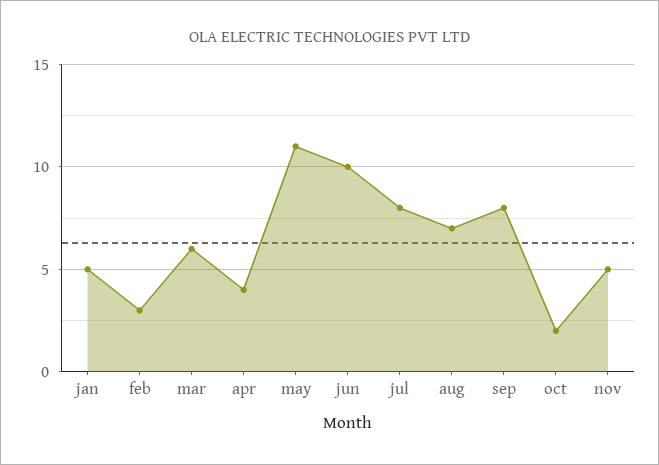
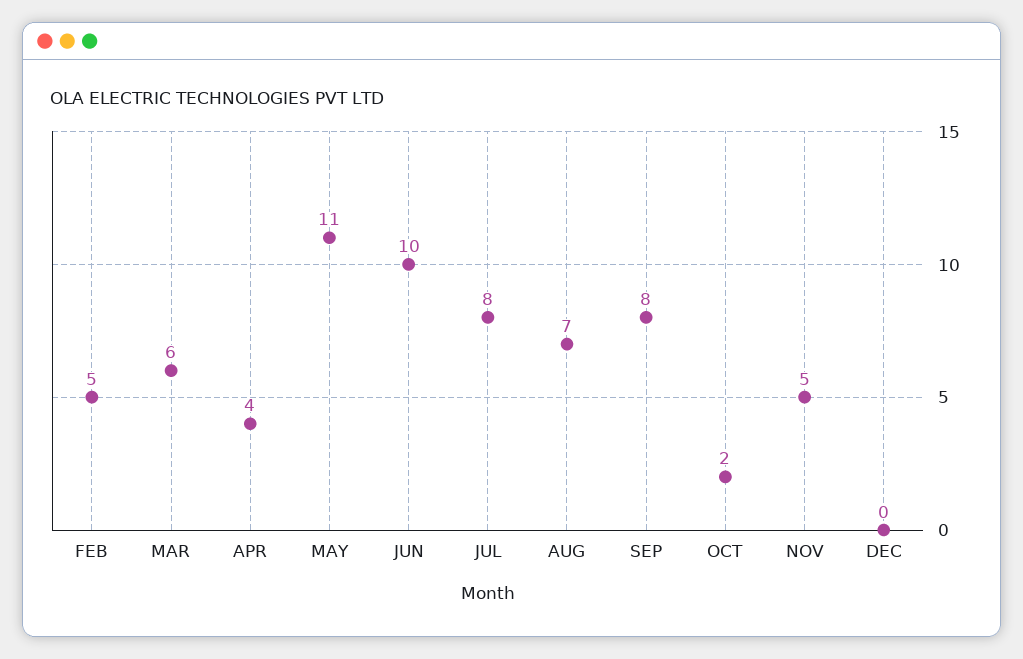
jan: 5 -> none
feb: 3 -> 5
DEC: none -> 0

